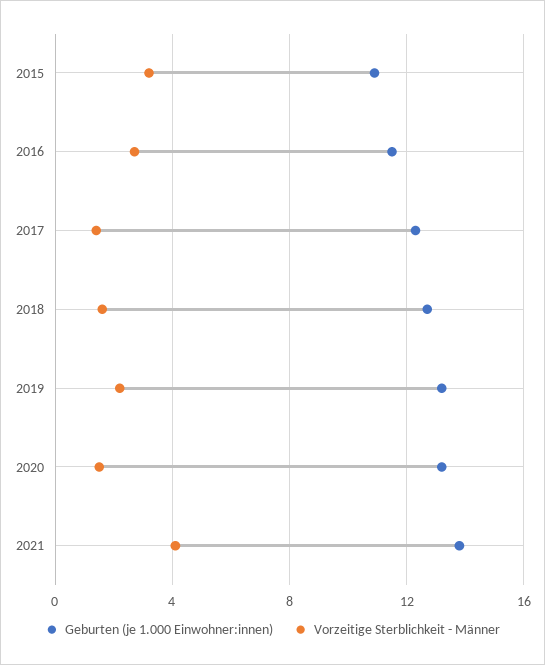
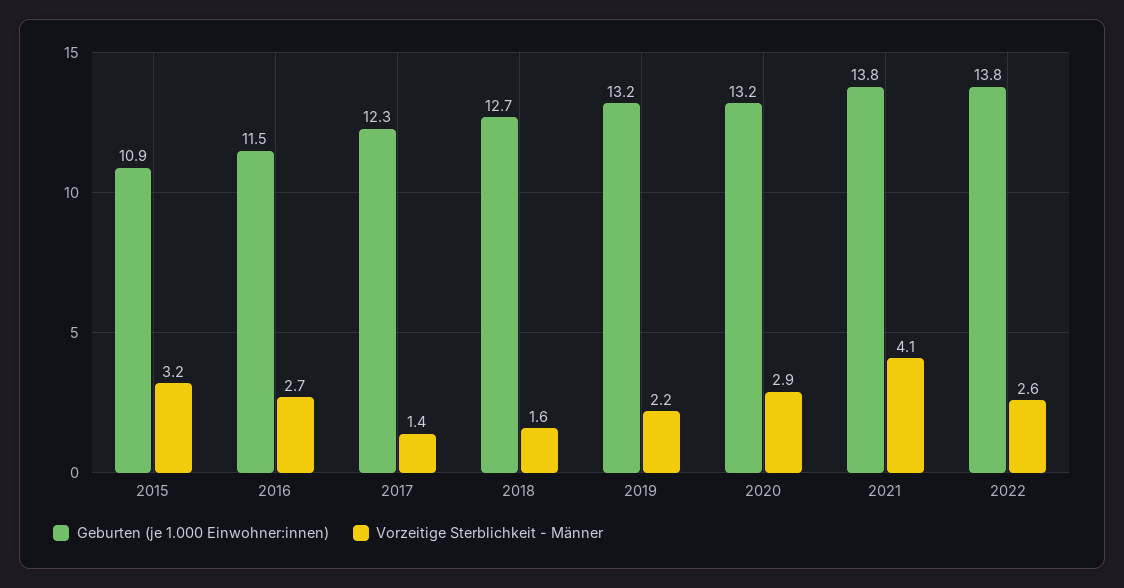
Vorzeitige Sterblichkeit - Männer, 2020: 1.5 -> 2.9
Geburten (je 1.000 Einwohner:innen), 2022: none -> 13.8
Vorzeitige Sterblichkeit - Männer, 2022: none -> 2.6

